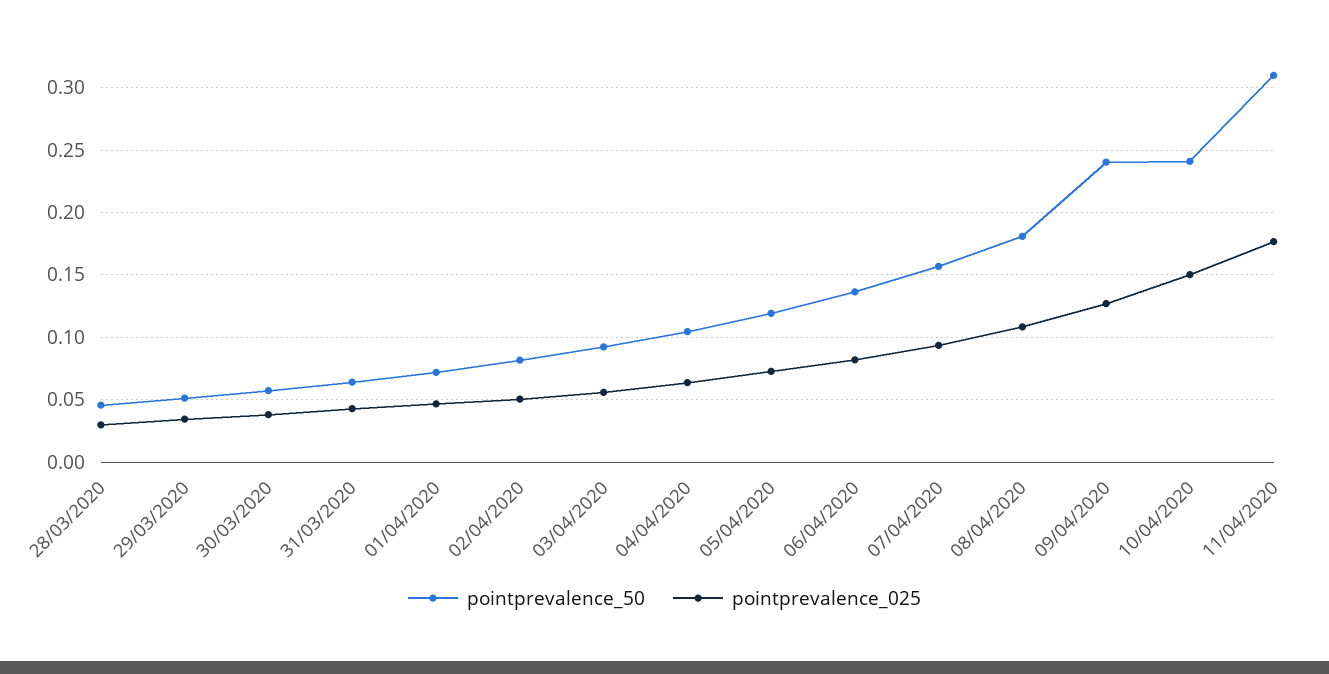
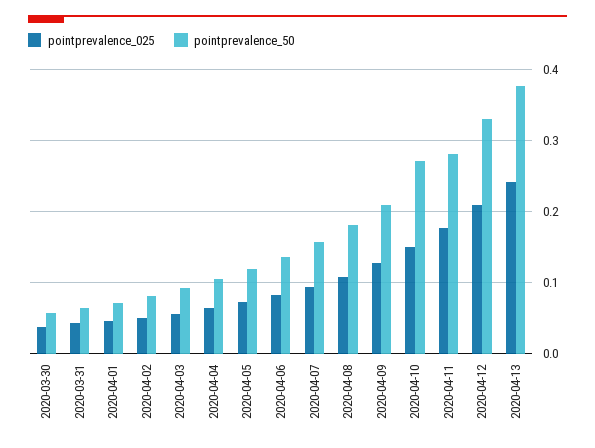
pointprevalence_50, 28/03/2020: 0.045 -> none
pointprevalence_025, 28/03/2020: 0.03 -> none
pointprevalence_50, 29/03/2020: 0.05 -> none
pointprevalence_025, 29/03/2020: 0.035 -> none
pointprevalence_50, 09/04/2020: 0.24 -> 0.21
pointprevalence_50, 10/04/2020: 0.24 -> 0.27
pointprevalence_50, 11/04/2020: 0.31 -> 0.28
pointprevalence_025, 2020-04-12: none -> 0.21
pointprevalence_50, 2020-04-12: none -> 0.33
pointprevalence_025, 2020-04-13: none -> 0.24
pointprevalence_50, 2020-04-13: none -> 0.38

